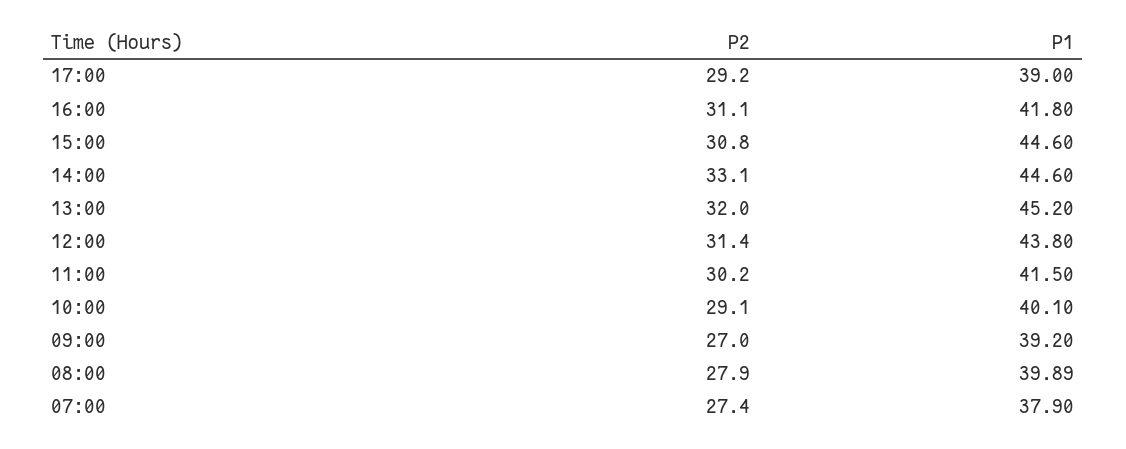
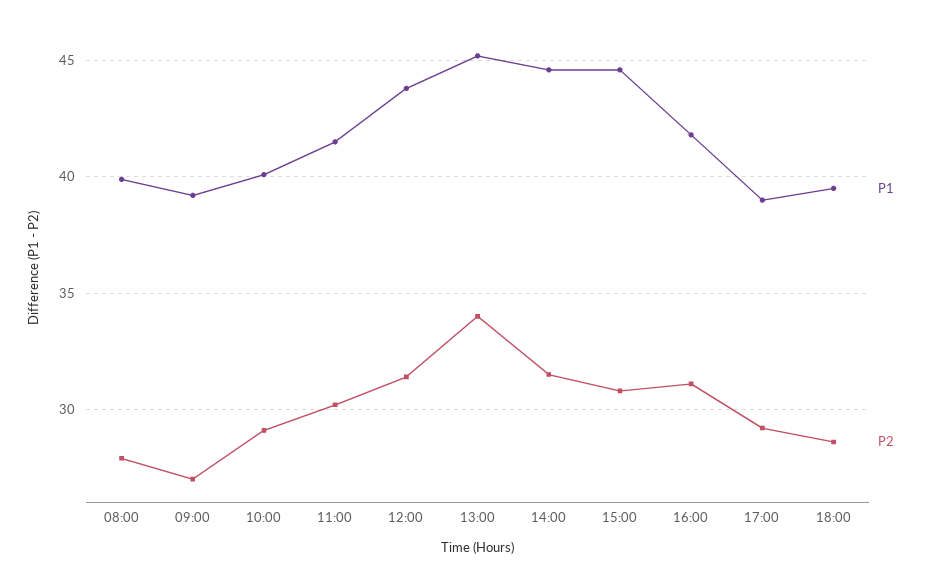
P2, 14:00: 33.1 -> 31.5
P2, 13:00: 32 -> 34
P2, 07:00: 27.4 -> none
P1, 07:00: 37.9 -> none
P1, 18:00: none -> 39.5
P2, 18:00: none -> 28.5

